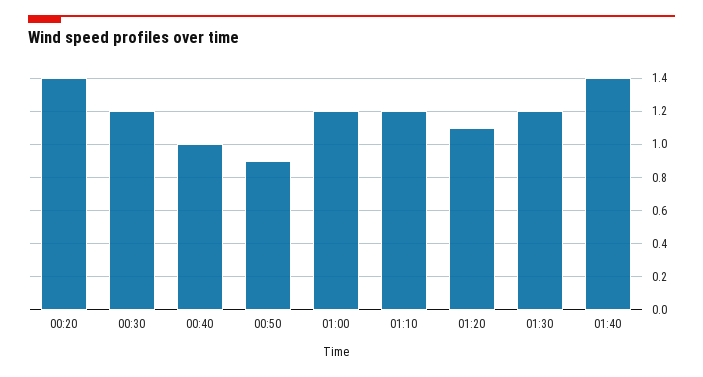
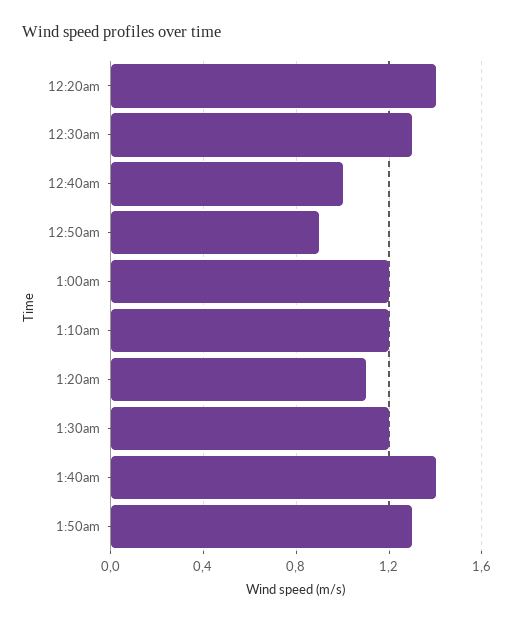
00:30: 1.2 -> 1.3
1:50am: none -> 1.3

